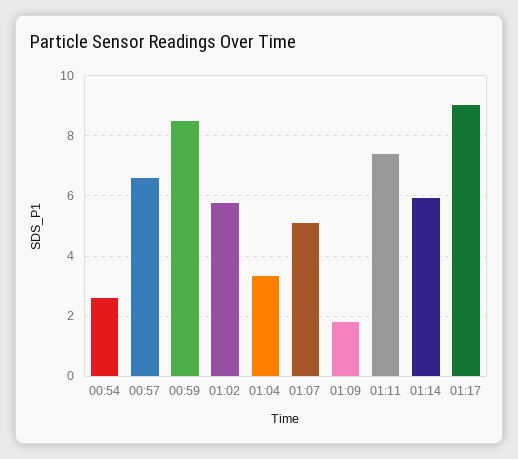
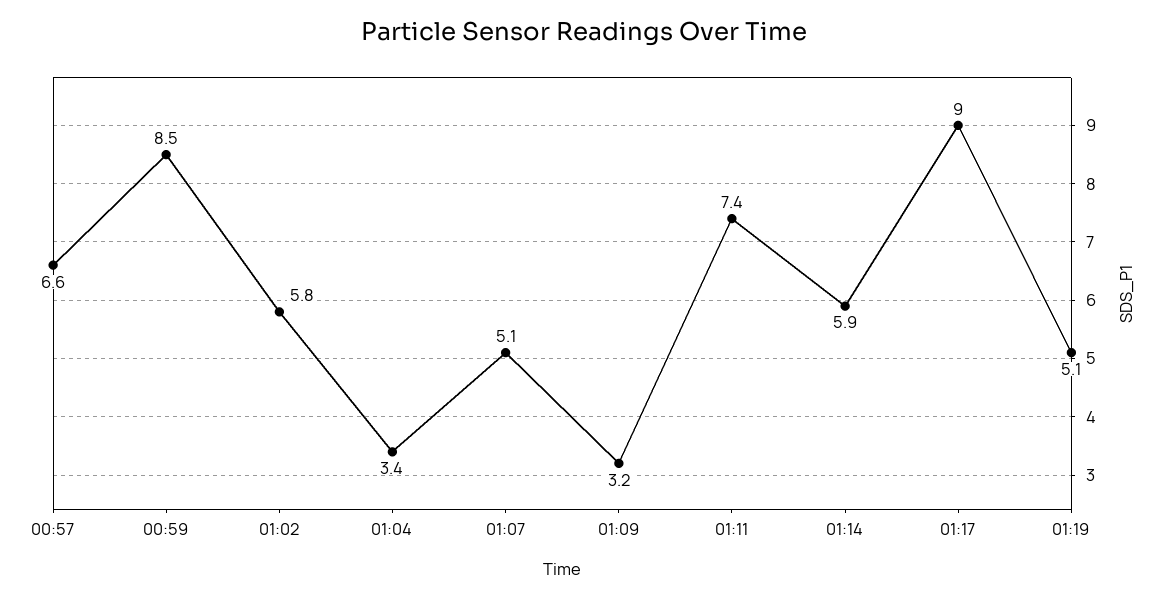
00:54: 2.6 -> none
01:09: 1.8 -> 3.2
01:19: none -> 5.1

